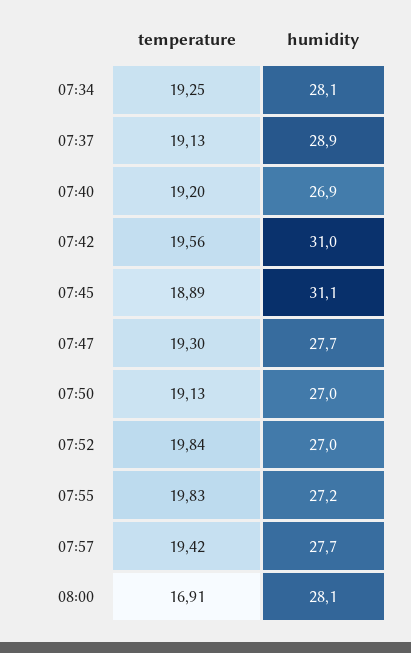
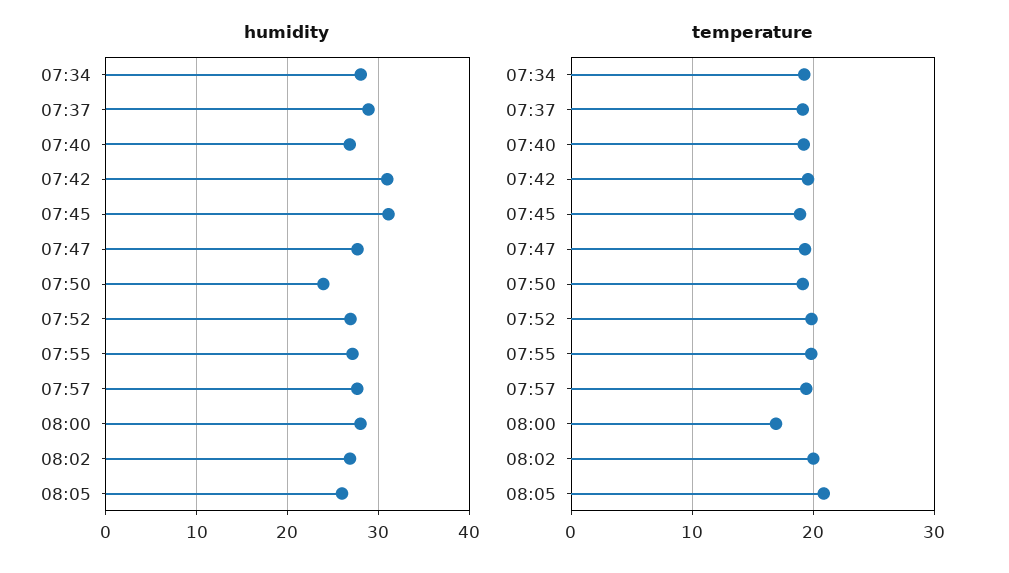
humidity, 07:50: 27 -> 24
humidity, 08:02: none -> 27
humidity, 08:05: none -> 26
temperature, 08:02: none -> 20
temperature, 08:05: none -> 21

